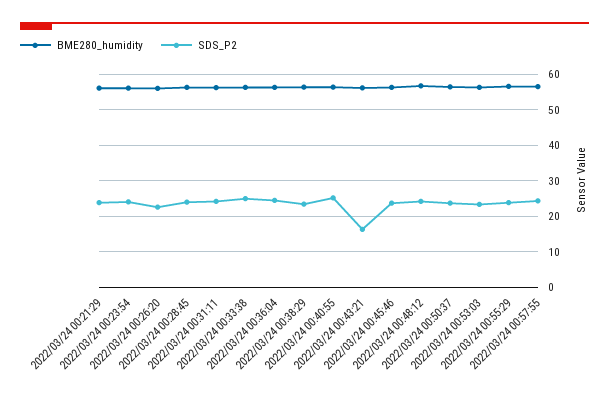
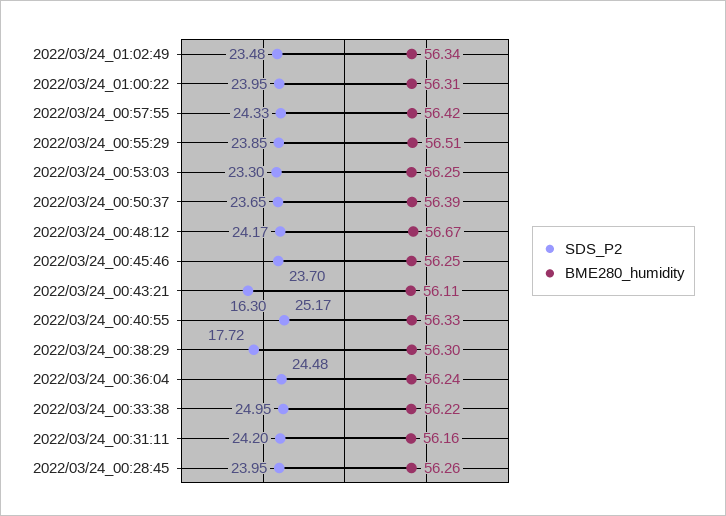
BME280_humidity, 2022/03/24 00:21:29: 56 -> none
SDS_P2, 2022/03/24 00:21:29: 24 -> none
BME280_humidity, 2022/03/24 00:23:54: 56 -> none
SDS_P2, 2022/03/24 00:23:54: 24 -> none
BME280_humidity, 2022/03/24 00:26:20: 56 -> none
SDS_P2, 2022/03/24 00:26:20: 22 -> none
SDS_P2, 2022/03/24 00:38:29: 24 -> 17.72
SDS_P2, 2022/03/24_01:02:49: none -> 23.48
BME280_humidity, 2022/03/24_01:02:49: none -> 56.34
SDS_P2, 2022/03/24_01:00:22: none -> 23.95
BME280_humidity, 2022/03/24_01:00:22: none -> 56.31

